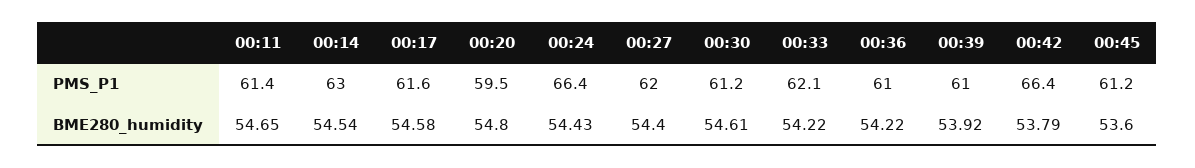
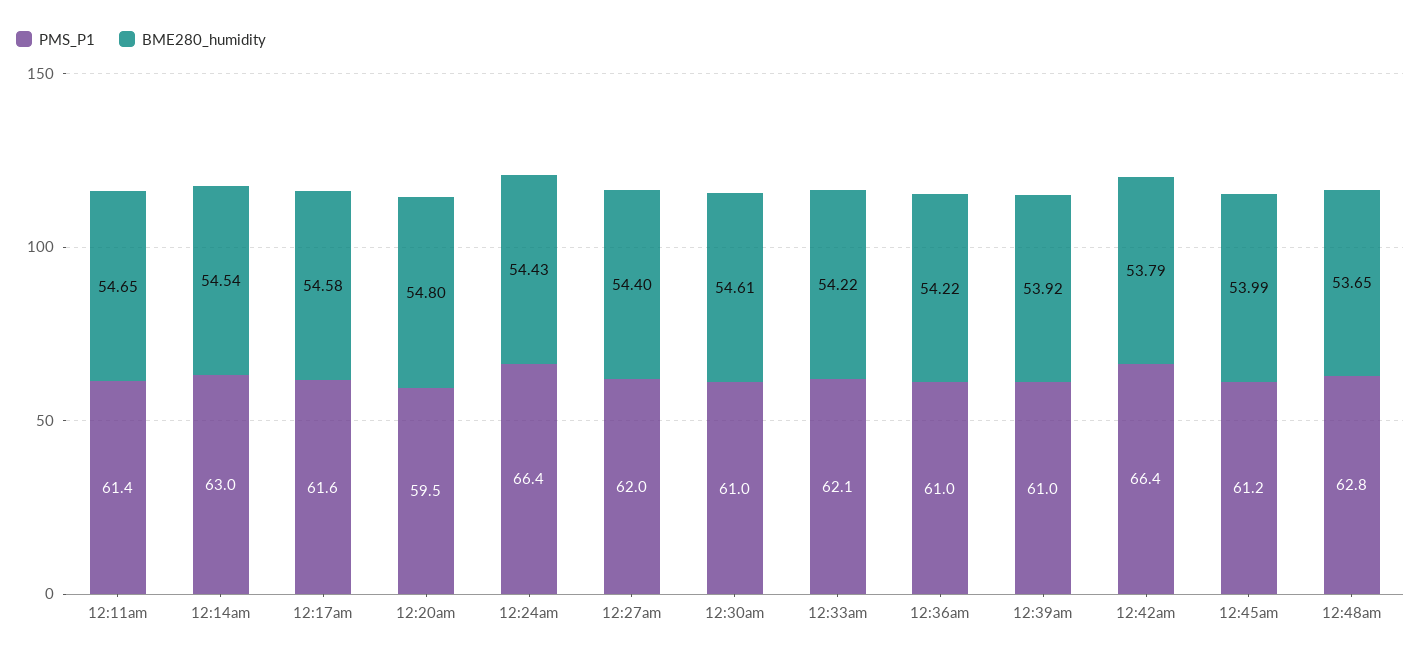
PMS_P1, 00:30: 61.2 -> 61
BME280_humidity, 00:45: 53.6 -> 53.99
PMS_P1, 12:48am: none -> 62.8
BME280_humidity, 12:48am: none -> 53.65

